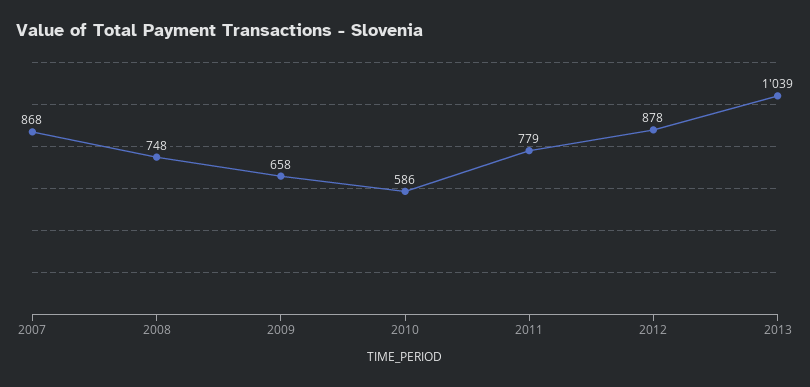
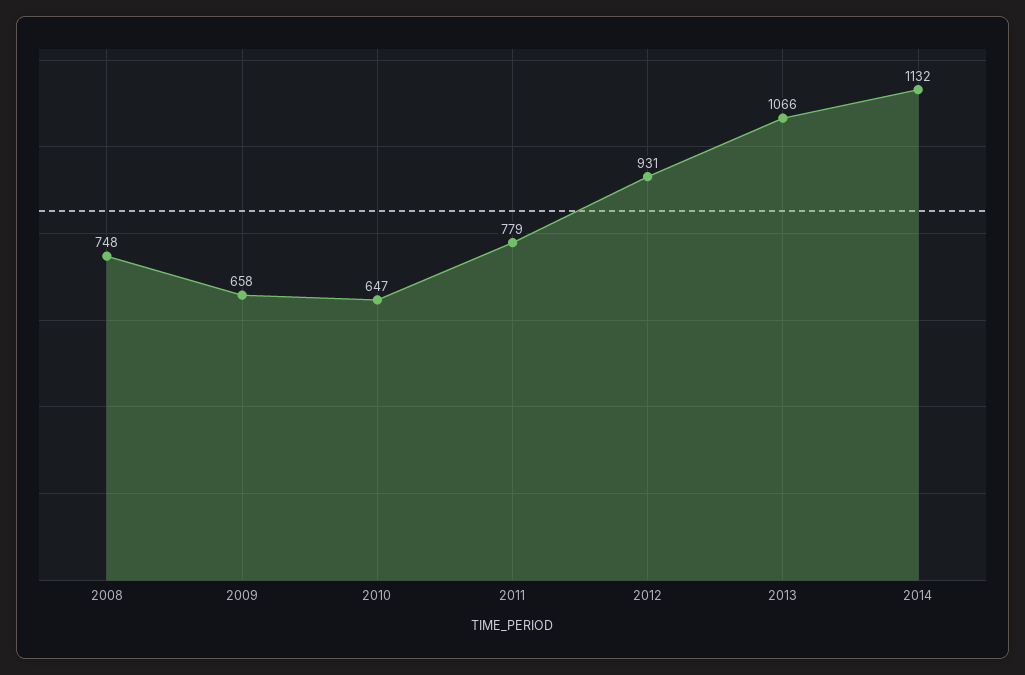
2007: 868 -> none
2010: 586 -> 647
2012: 878 -> 931
2013: 1039 -> 1066
2014: none -> 1132

